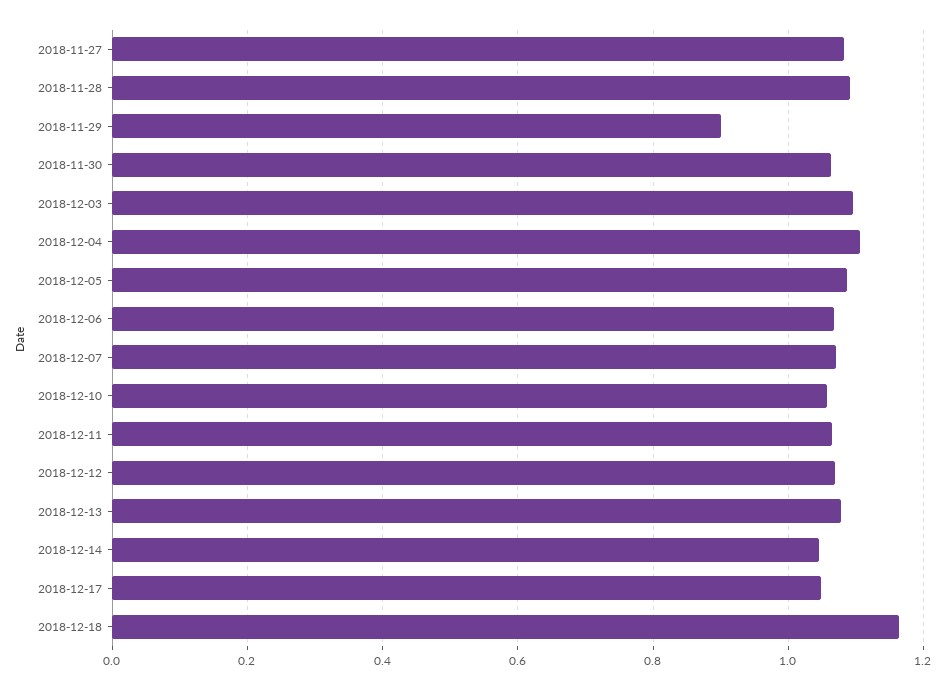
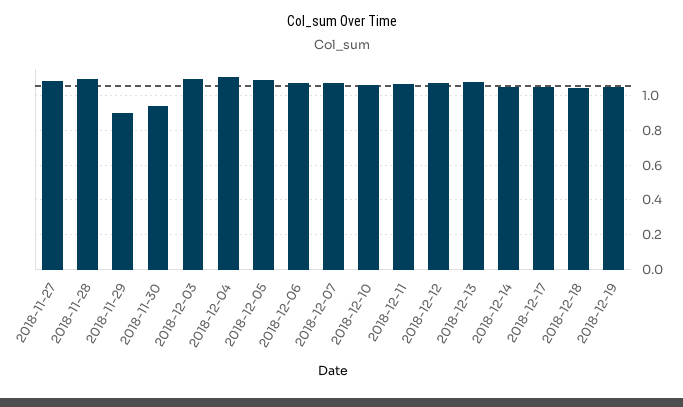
2018-11-30: 1.06 -> 0.95
2018-12-18: 1.16 -> 1.05
2018-12-19: none -> 1.05

